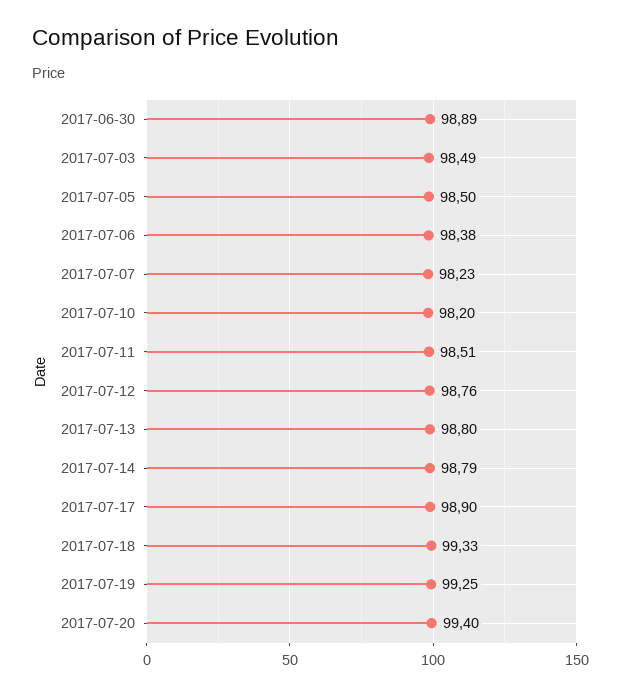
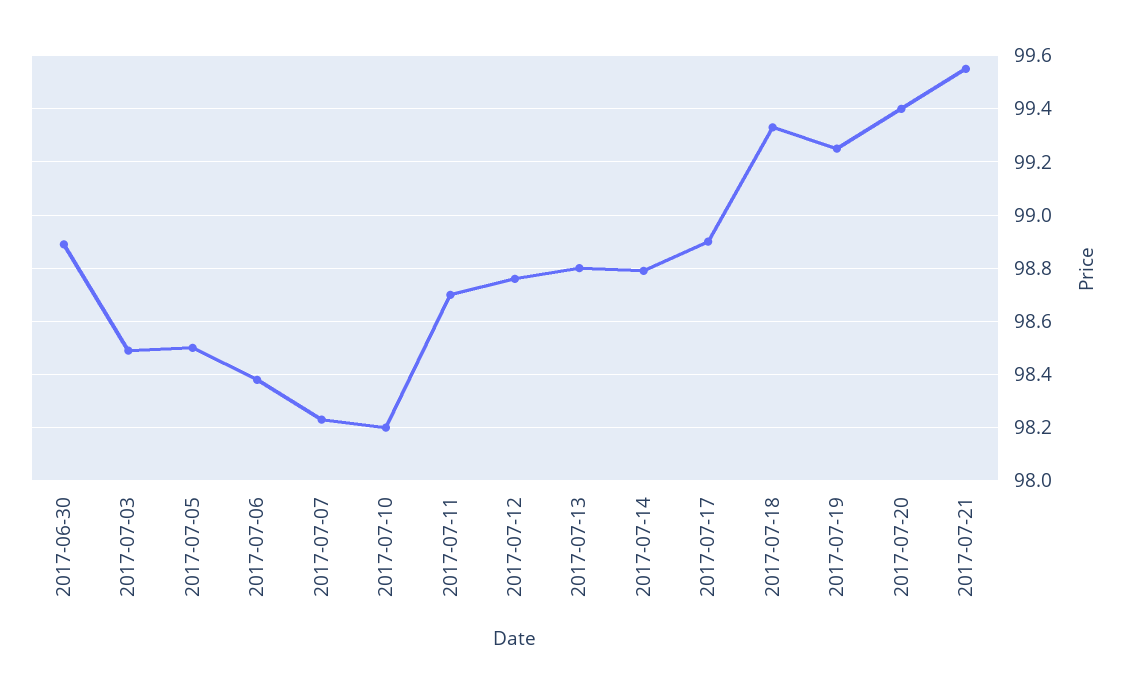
2017-07-11: 98.51 -> 98.7
2017-07-21: none -> 99.55

